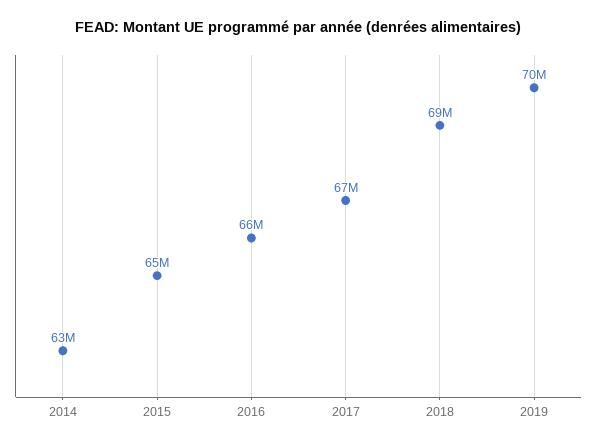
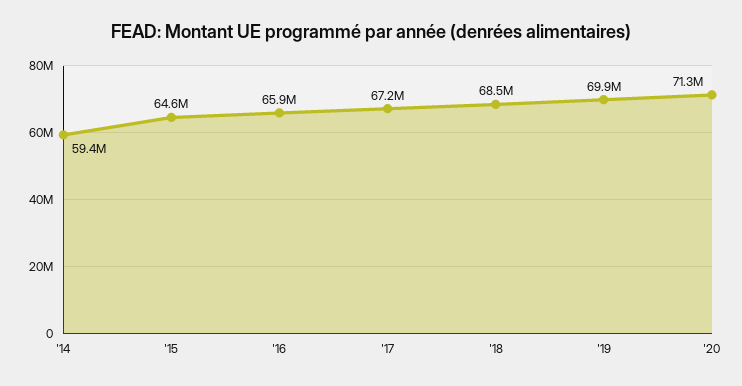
2014: 63000000 -> 59400000
'20: none -> 71300000

